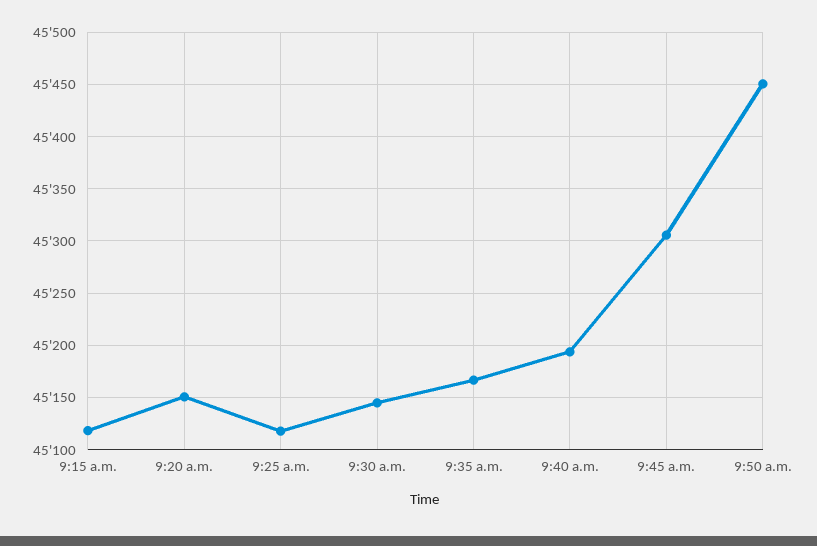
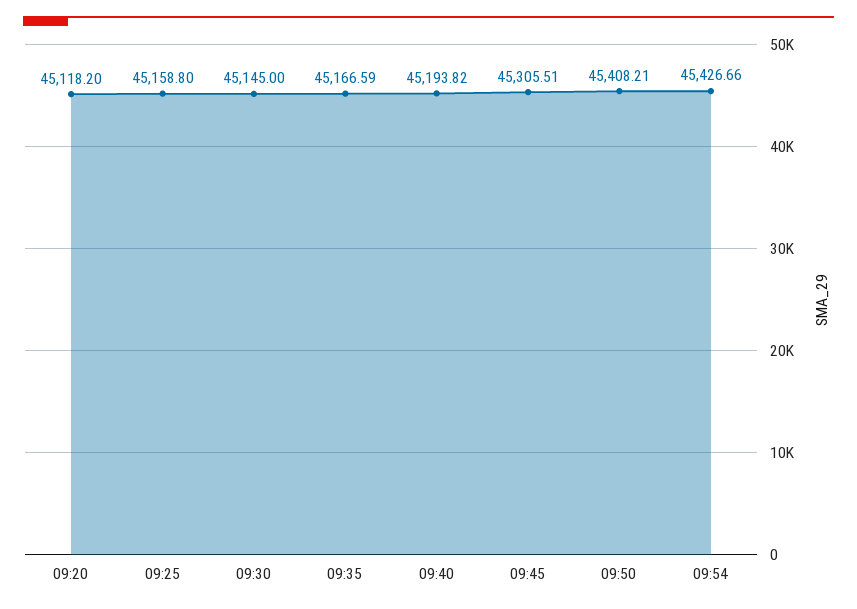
9:15 a.m.: 45120 -> none
9:20 a.m.: 45150 -> 45118.2
9:25 a.m.: 45120 -> 45158.8
9:50 a.m.: 45450 -> 45408.21
09:54: none -> 45426.66

